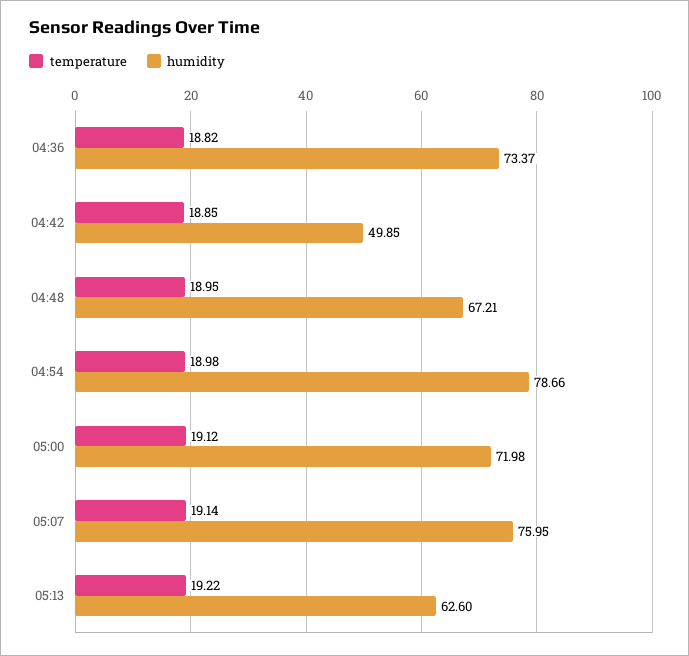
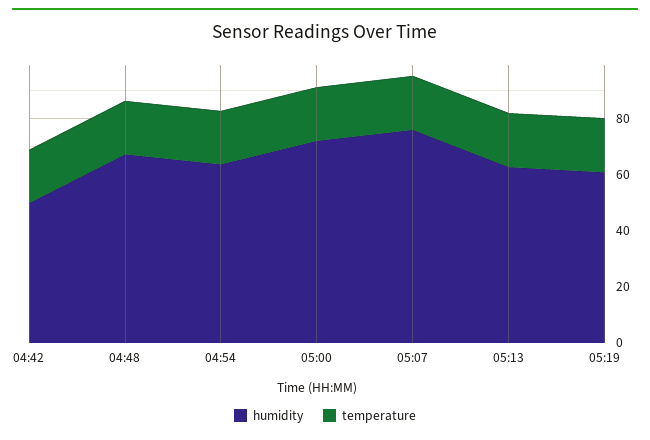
temperature, 04:36: 18.82 -> none
humidity, 04:36: 73.37 -> none
humidity, 04:54: 78.66 -> 65
humidity, 05:19: none -> 60
temperature, 05:19: none -> 20

